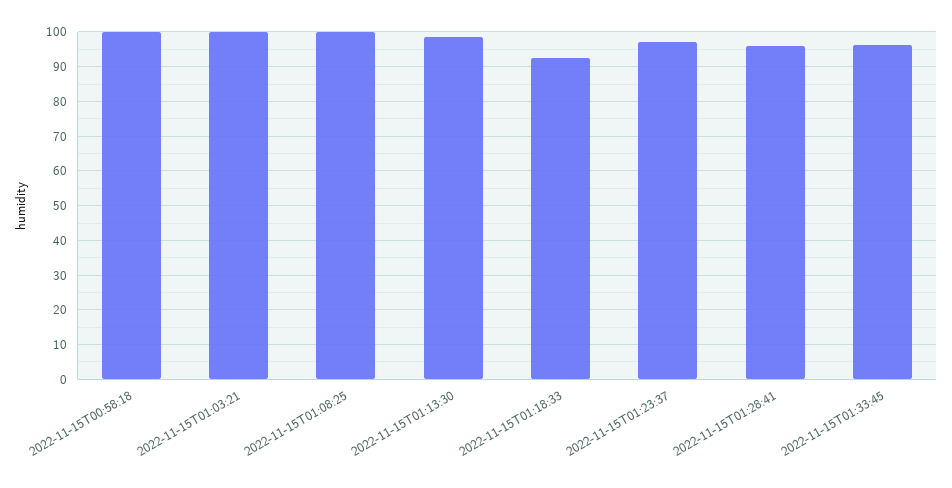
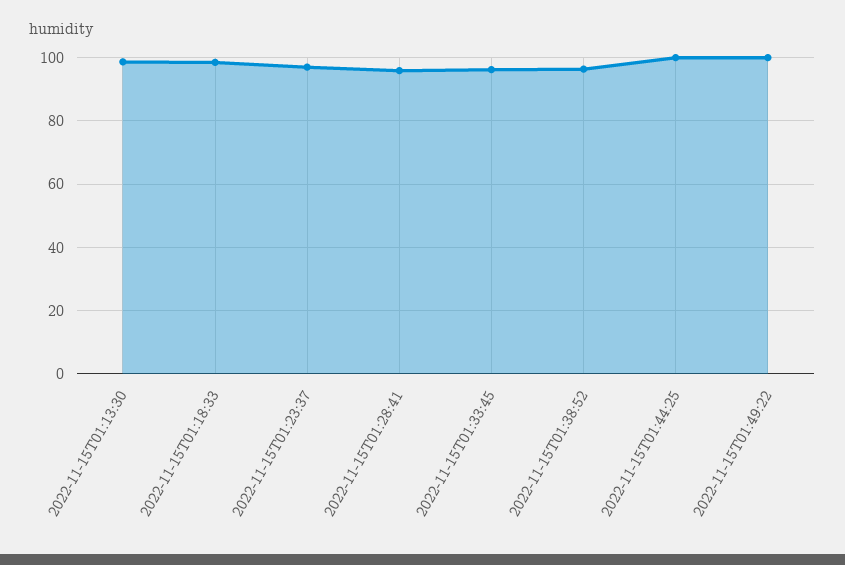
2022-11-15T00:58:18: 100 -> none
2022-11-15T01:03:21: 100 -> none
2022-11-15T01:08:25: 100 -> none
2022-11-15T01:18:33: 92 -> 98
2022-11-15T01:38:52: none -> 96
2022-11-15T01:44:25: none -> 100
2022-11-15T01:49:22: none -> 100

